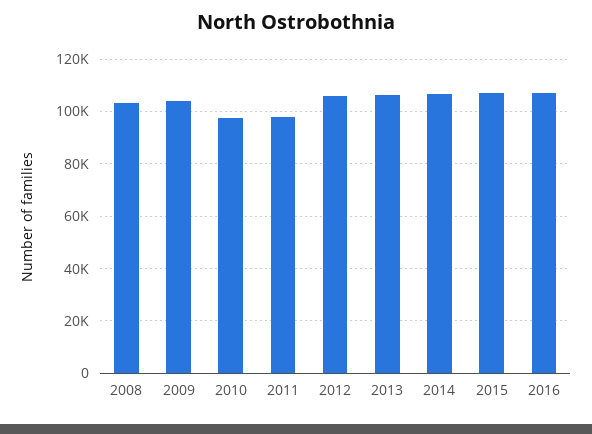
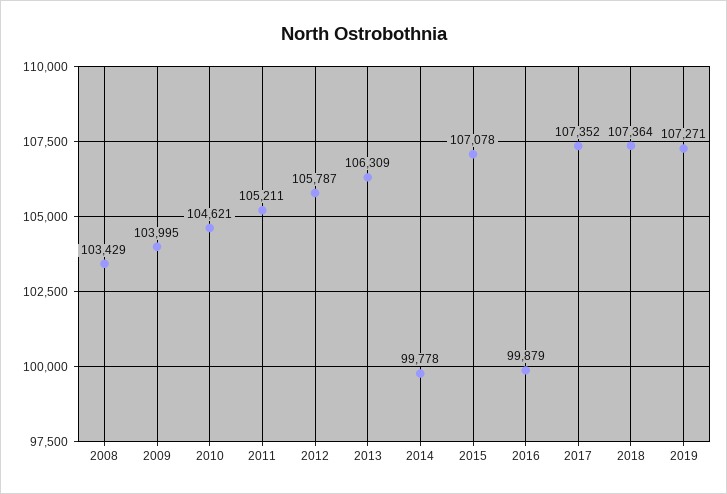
2010: 97500 -> 104621
2011: 97500 -> 105211
2014: 107500 -> 99778
2016: 107500 -> 99879
2017: none -> 107352
2018: none -> 107364
2019: none -> 107271

